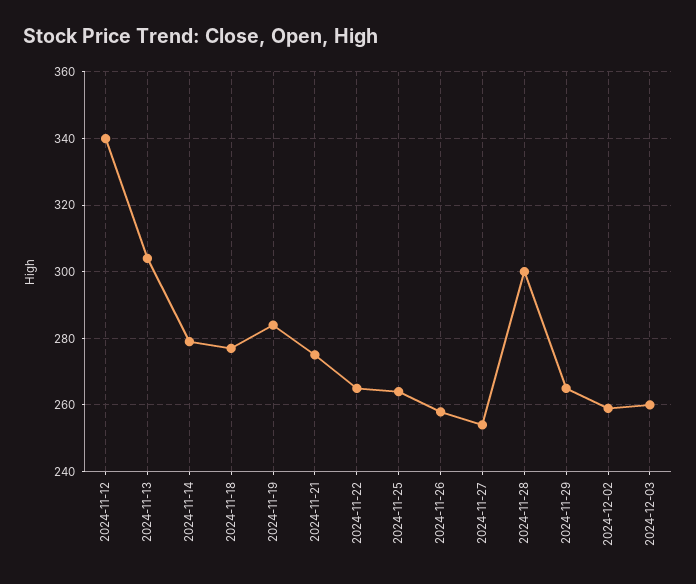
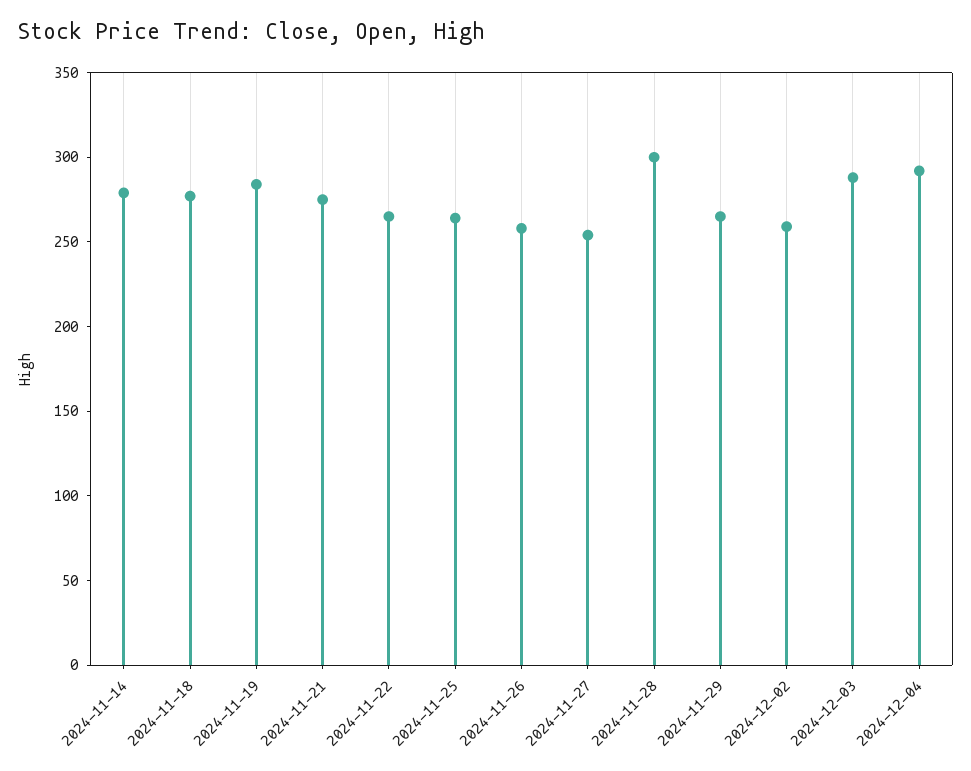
2024-11-12: 340 -> none
2024-11-13: 304 -> none
2024-12-03: 260 -> 290
2024-12-04: none -> 290

